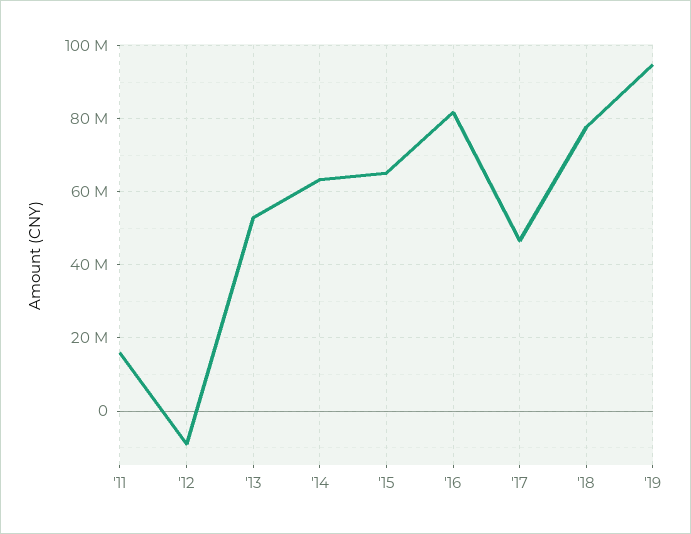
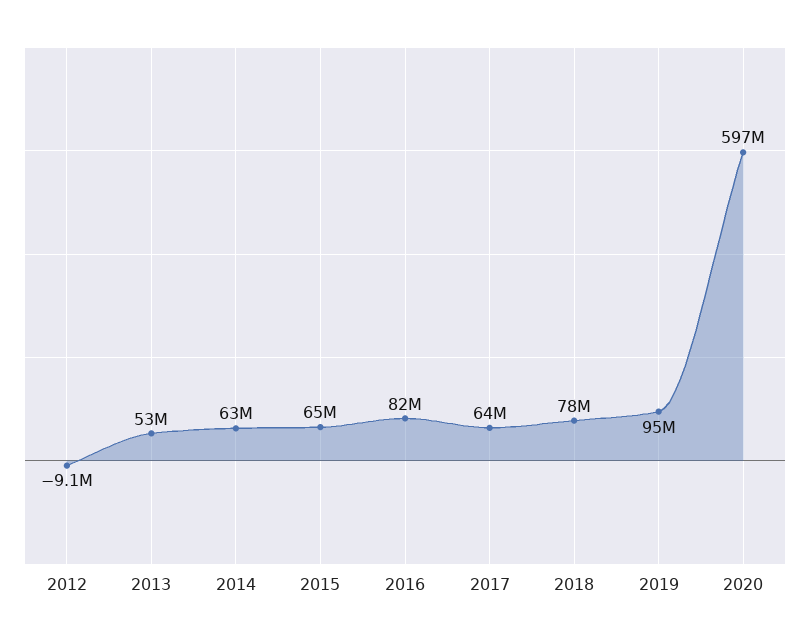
'11: 16000000 -> none
'17: 46000000 -> 64000000
2020: none -> 597000000

